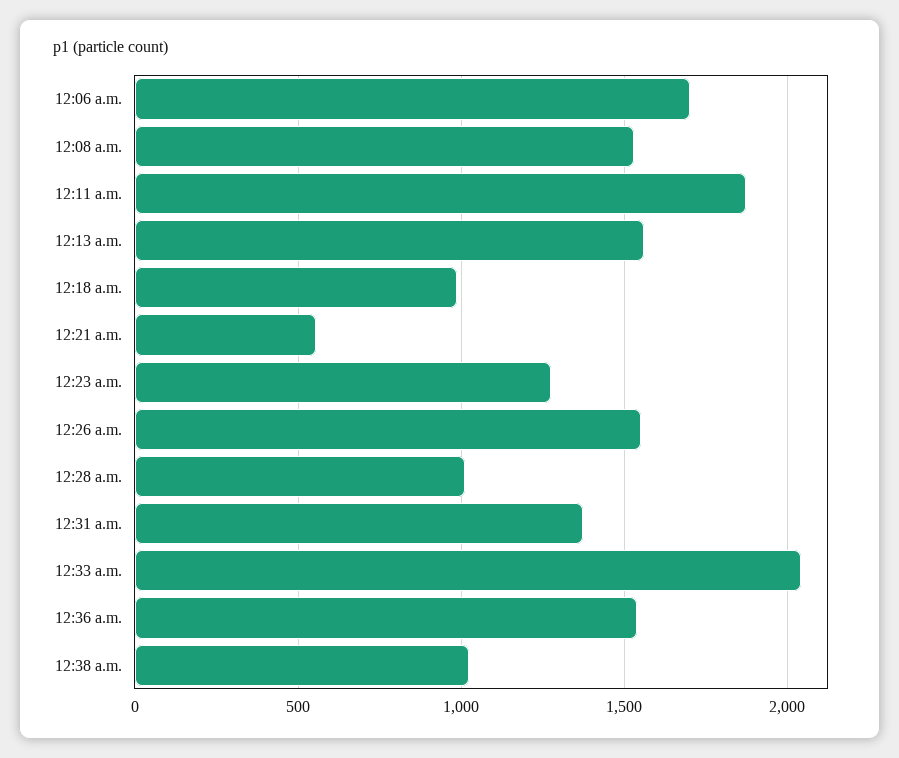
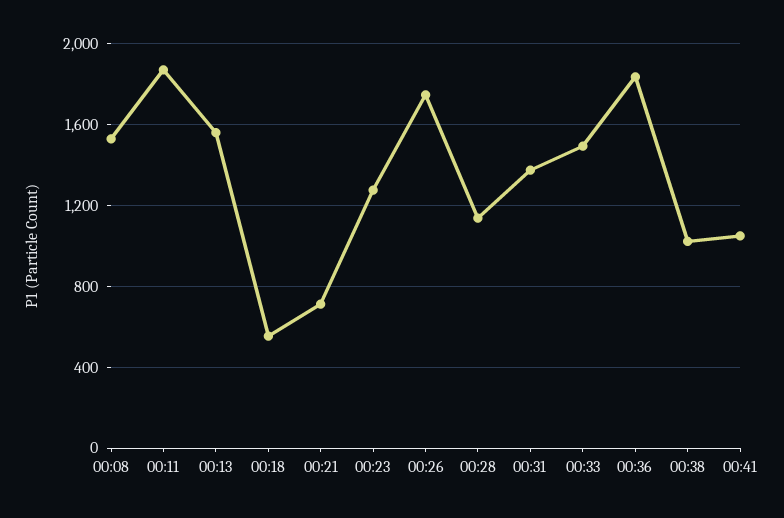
12:06 a.m.: 1700 -> none
12:18 a.m.: 1000 -> 550
12:21 a.m.: 550 -> 700
12:26 a.m.: 1550 -> 1750
12:28 a.m.: 1000 -> 1150
12:33 a.m.: 2050 -> 1500
12:36 a.m.: 1550 -> 1850
00:41: none -> 1050

